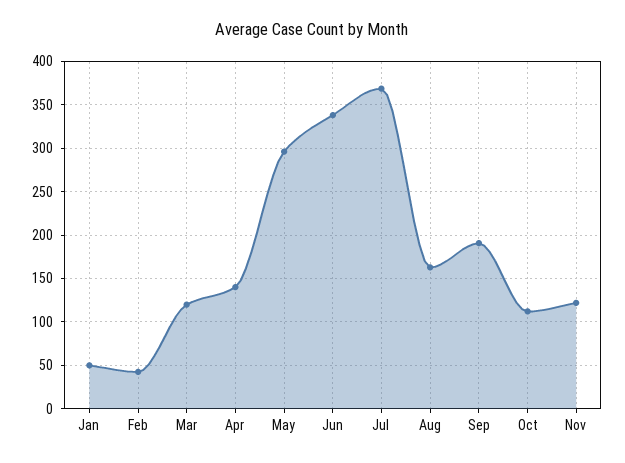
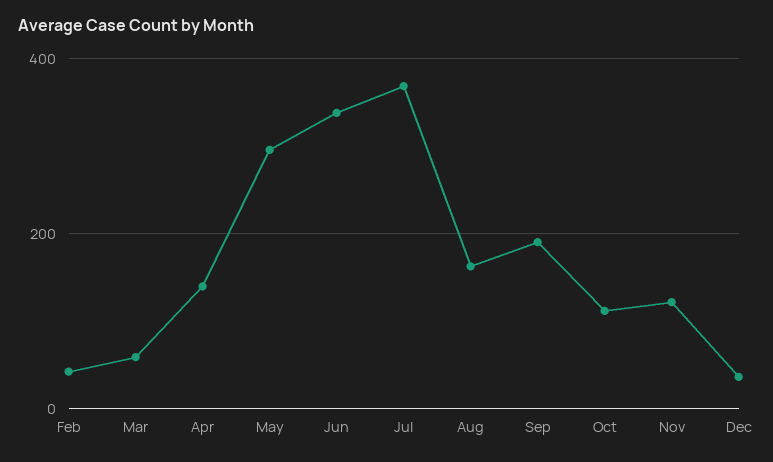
Jan: 50 -> none
Mar: 120 -> 60
Dec: none -> 40

